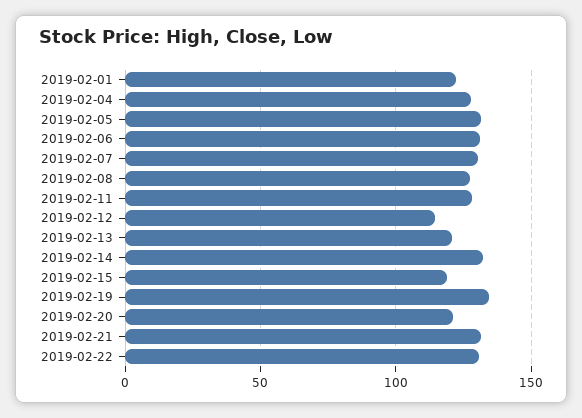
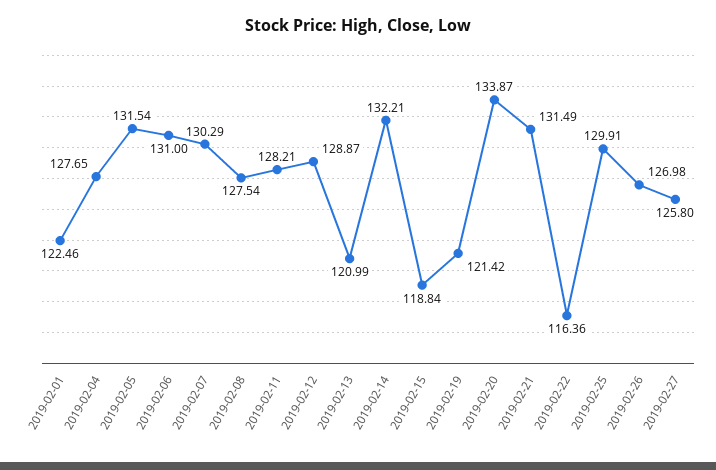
2019-02-12: 115 -> 128.87
2019-02-19: 135 -> 121.42
2019-02-20: 120 -> 133.87
2019-02-22: 130 -> 116.36
2019-02-25: none -> 129.91
2019-02-26: none -> 126.98
2019-02-27: none -> 125.8

